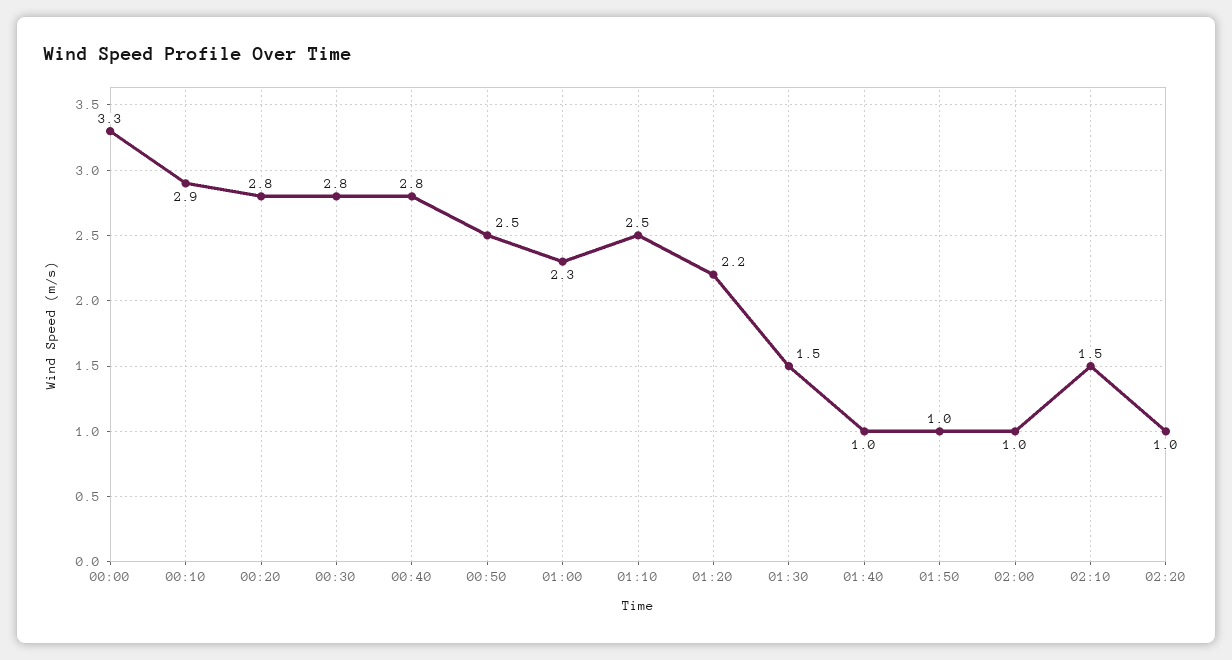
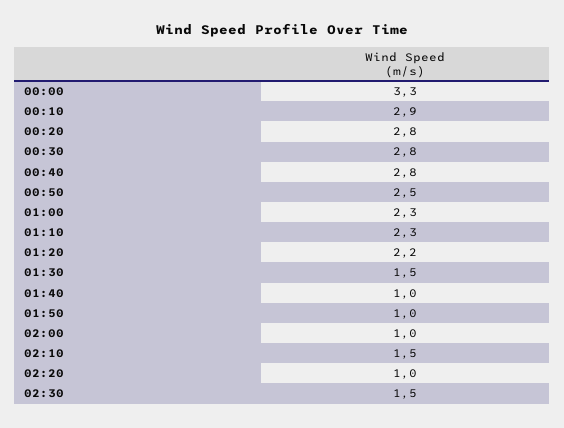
01:10: 2.5 -> 2.3
02:30: none -> 1.5

